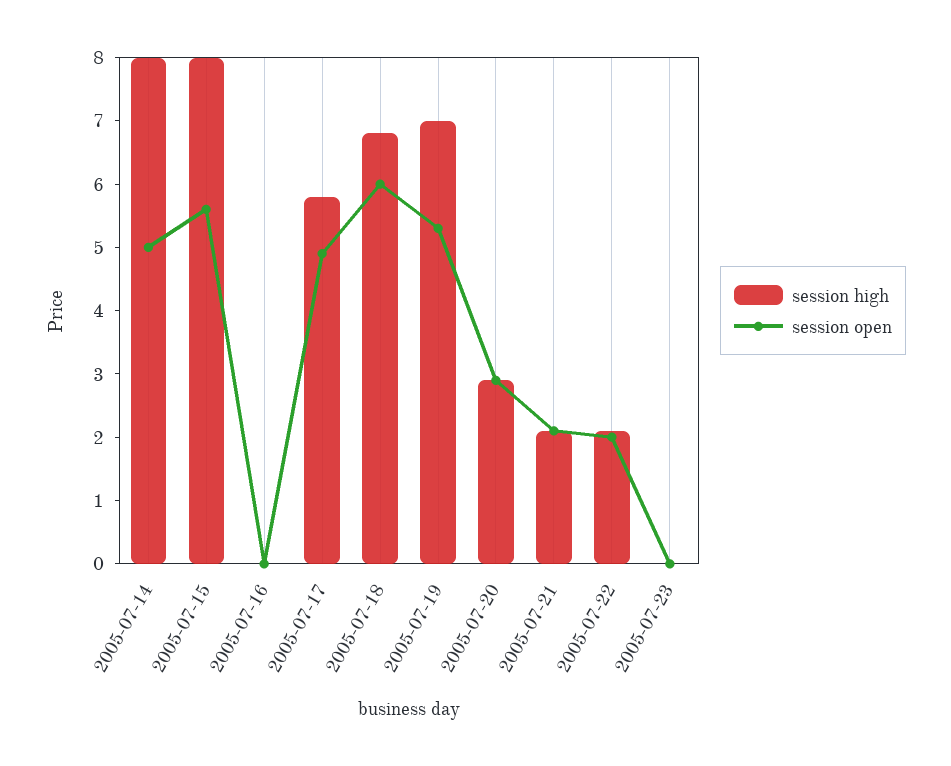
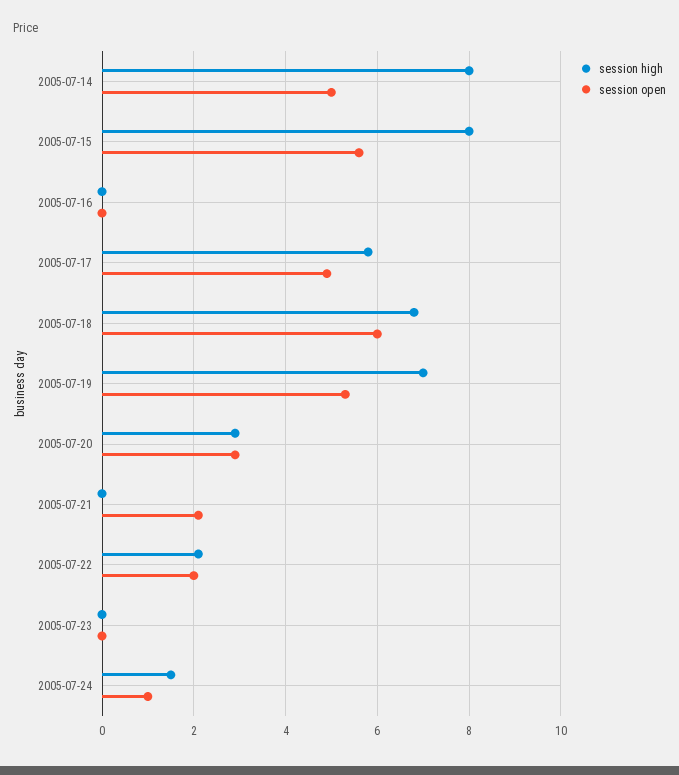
session high, 2005-07-21: 2 -> 0
session high, 2005-07-24: none -> 1.5
session open, 2005-07-24: none -> 1

